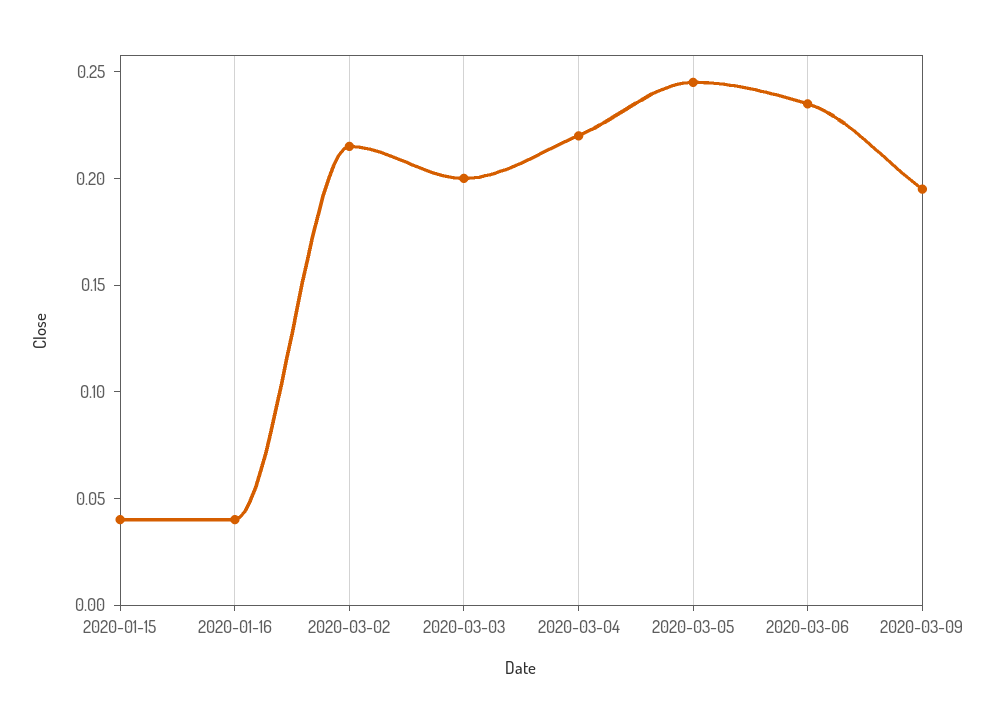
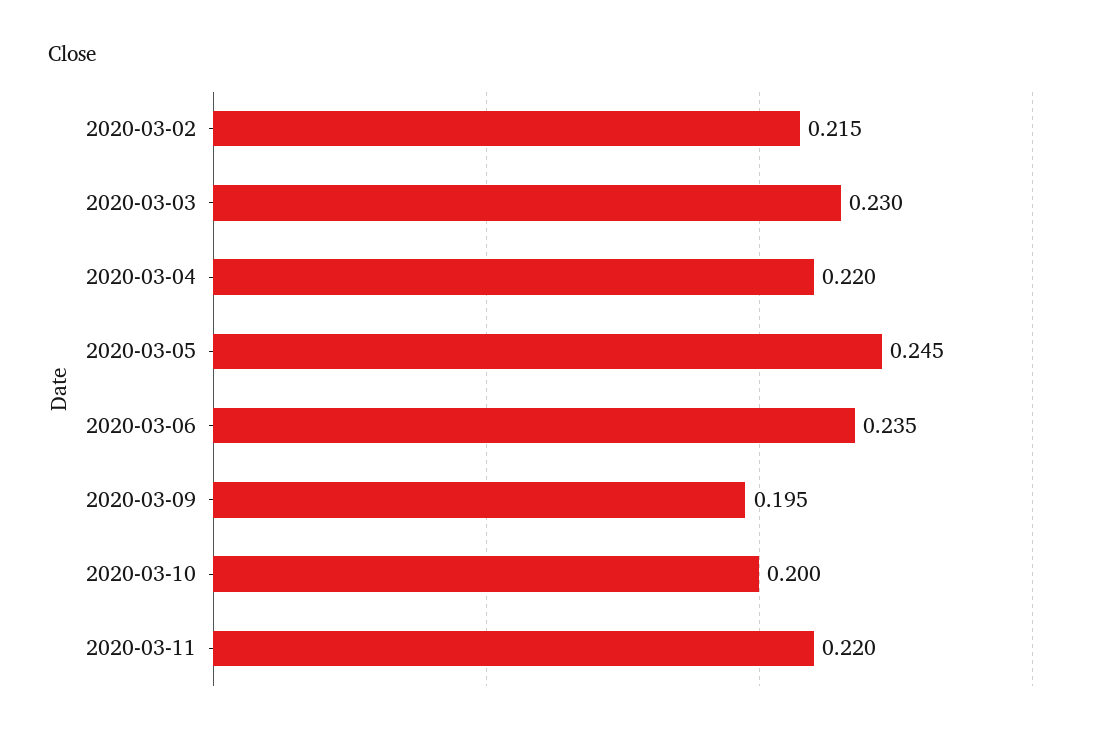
2020-01-15: 0.04 -> none
2020-01-16: 0.04 -> none
2020-03-03: 0.2 -> 0.23
2020-03-10: none -> 0.2
2020-03-11: none -> 0.22

